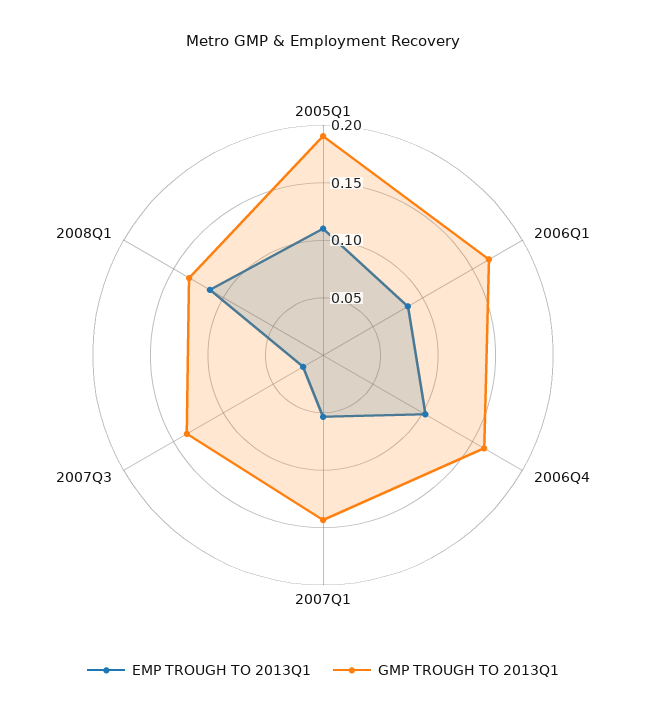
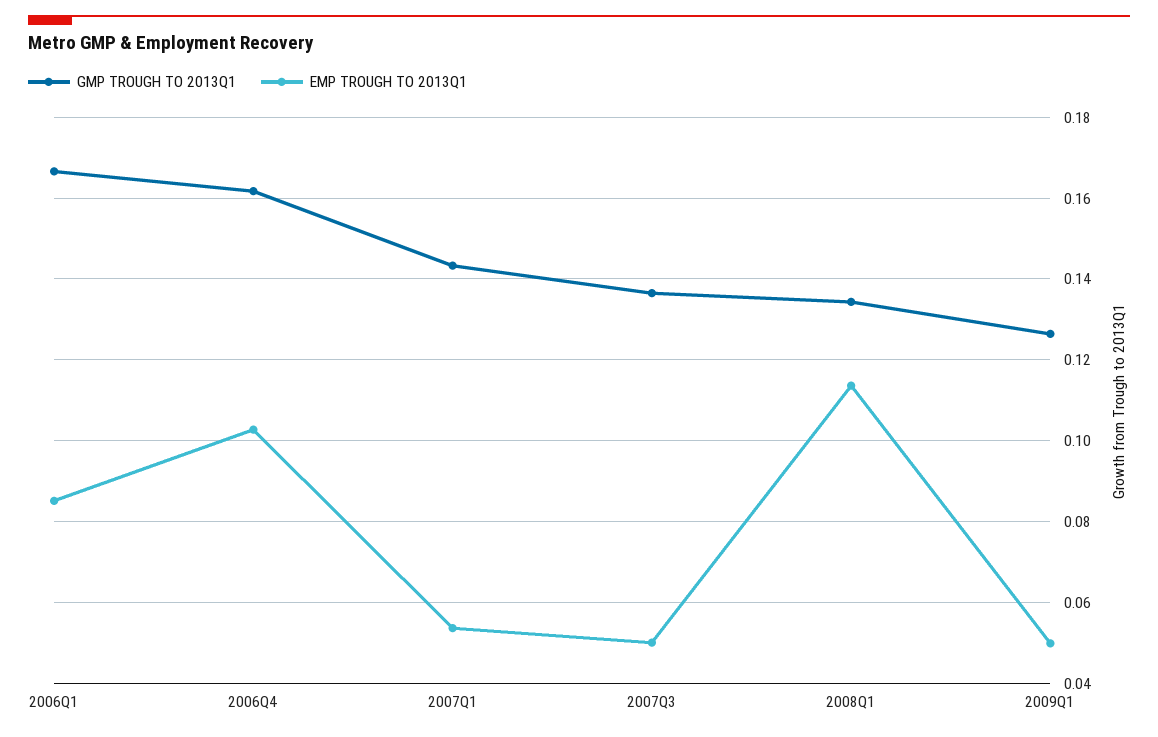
EMP TROUGH TO 2013Q1, 2005Q1: 0.11 -> none
GMP TROUGH TO 2013Q1, 2005Q1: 0.19 -> none
EMP TROUGH TO 2013Q1, 2007Q3: 0.02 -> 0.05
GMP TROUGH TO 2013Q1, 2009Q1: none -> 0.126
EMP TROUGH TO 2013Q1, 2009Q1: none -> 0.05

